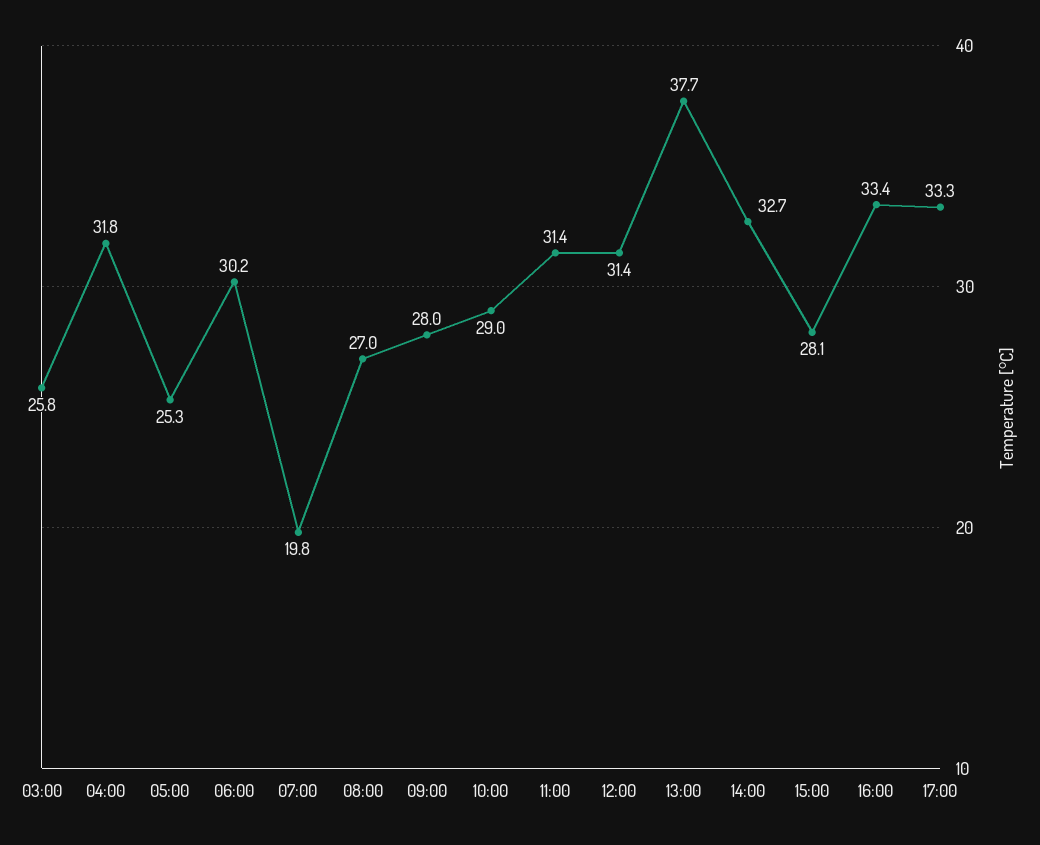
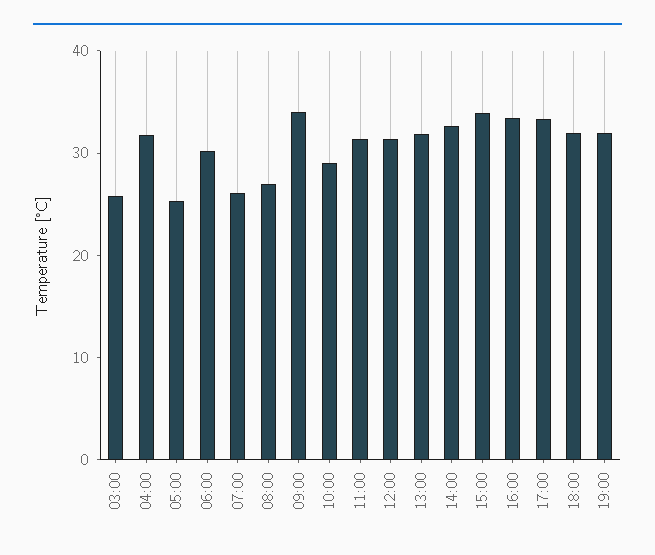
07:00: 19.8 -> 26
09:00: 28 -> 34
13:00: 37.7 -> 32
15:00: 28.1 -> 34
18:00: none -> 32
19:00: none -> 32

